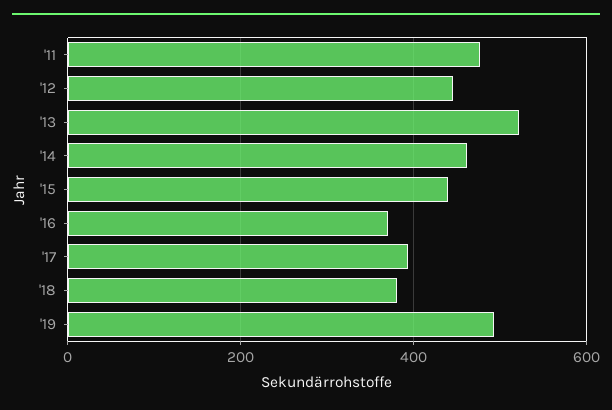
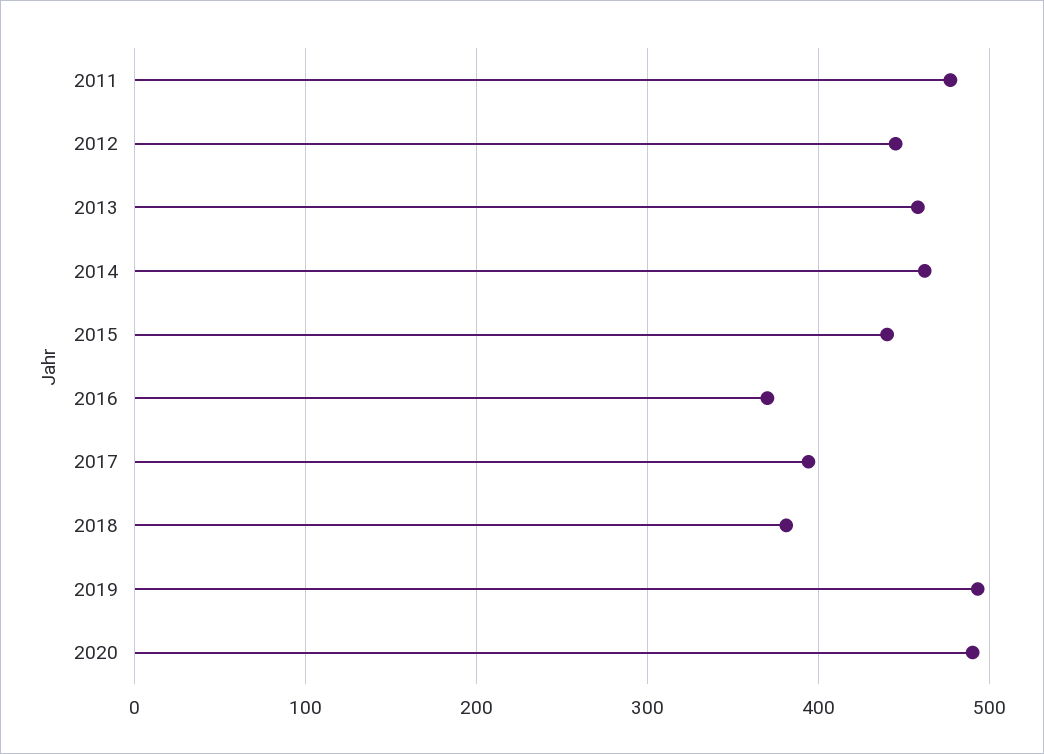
'13: 520 -> 460
2020: none -> 490

